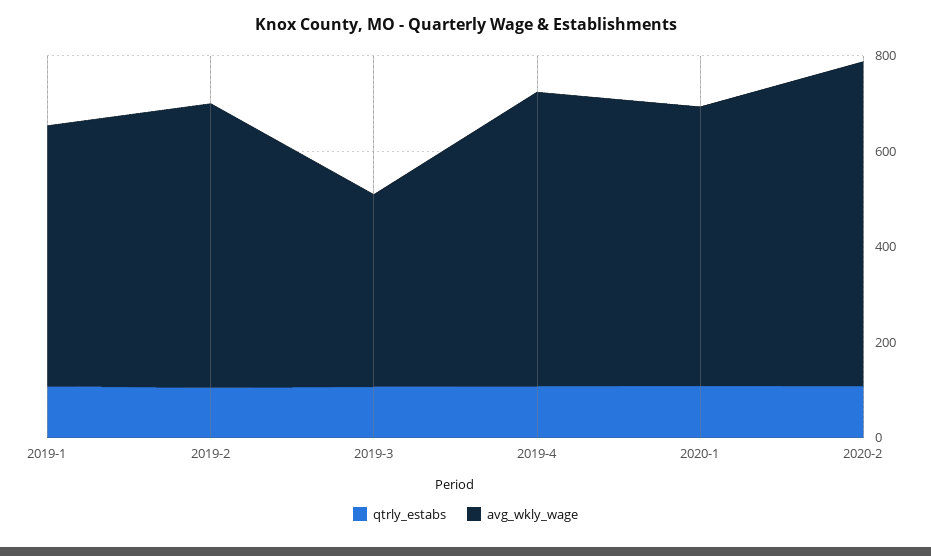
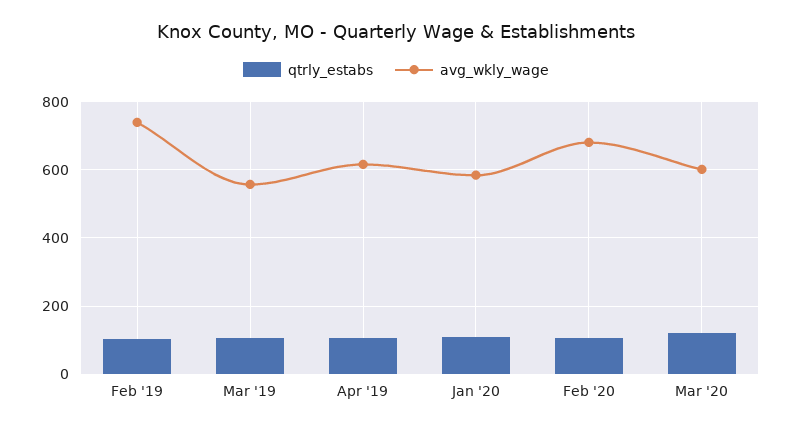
qtrly_estabs, 2019-1: 100 -> none
avg_wkly_wage, 2019-1: 550 -> none
avg_wkly_wage, 2019-2: 600 -> 740
avg_wkly_wage, 2019-3: 400 -> 560
qtrly_estabs, Mar '20: none -> 120
avg_wkly_wage, Mar '20: none -> 600

